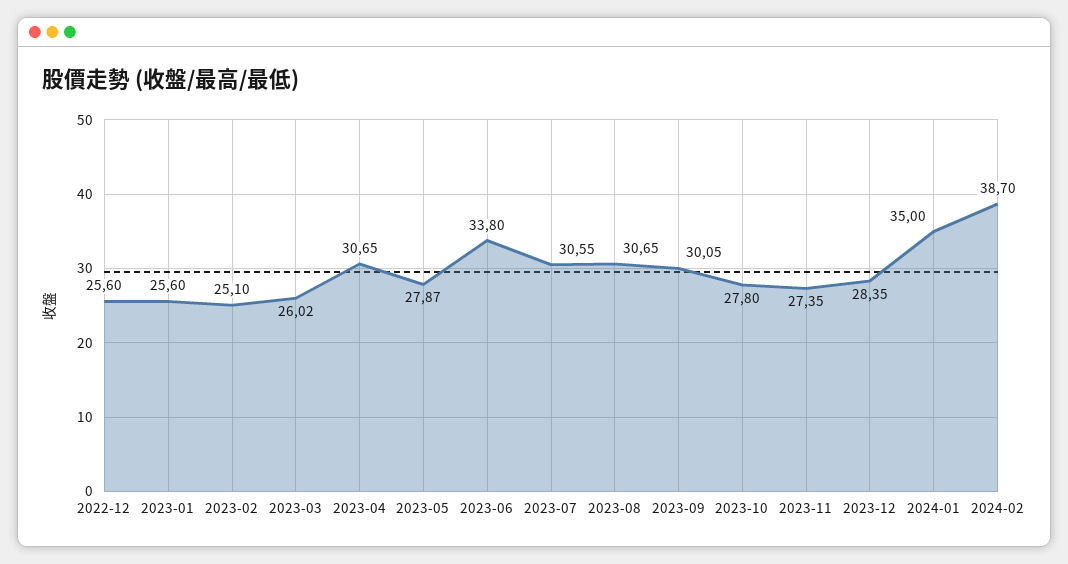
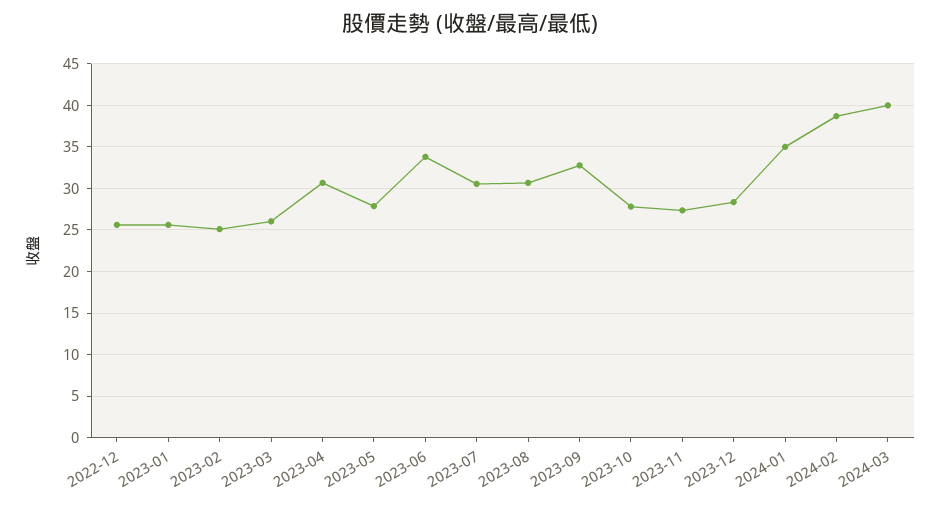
2023-09: 30.05 -> 33
2024-03: none -> 40

